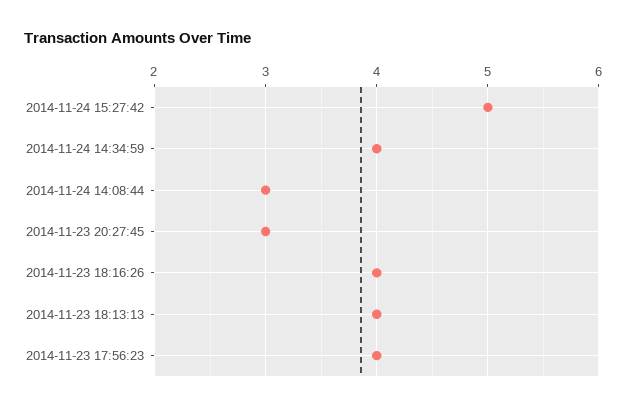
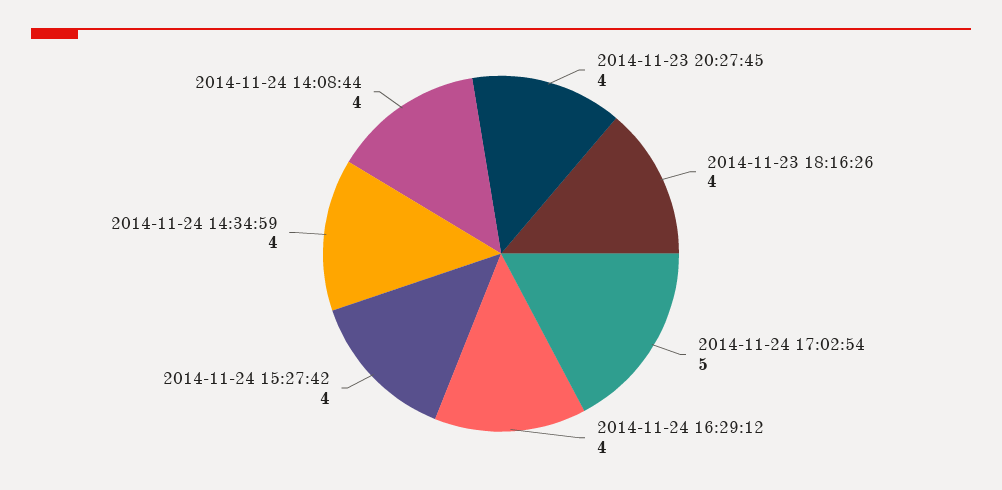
2014-11-24 15:27:42: 5 -> 4
2014-11-24 14:08:44: 3 -> 4
2014-11-23 20:27:45: 3 -> 4
2014-11-23 18:13:13: 4 -> none
2014-11-23 17:56:23: 4 -> none
2014-11-24 17:02:54: none -> 5
2014-11-24 16:29:12: none -> 4

